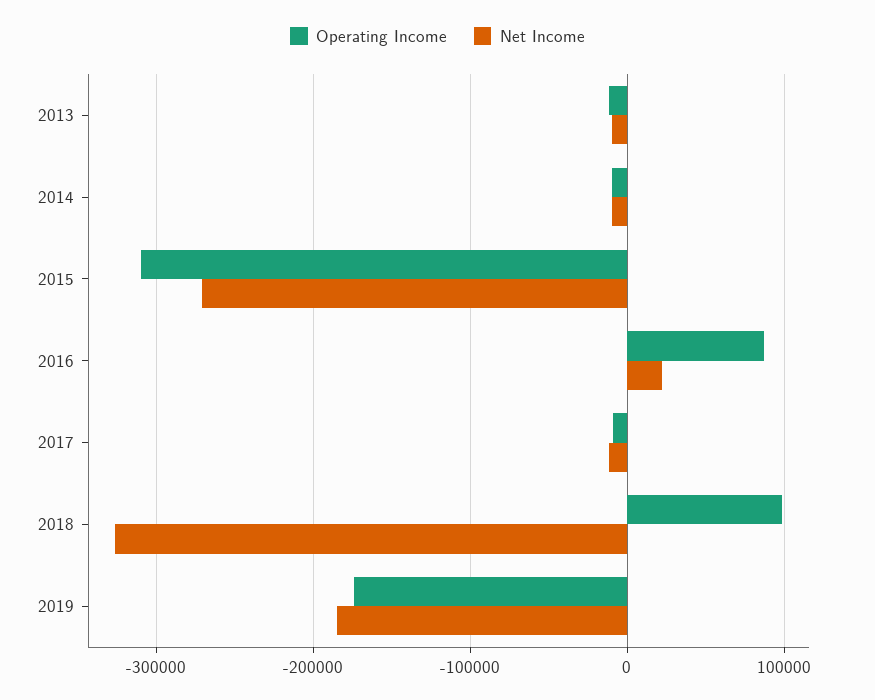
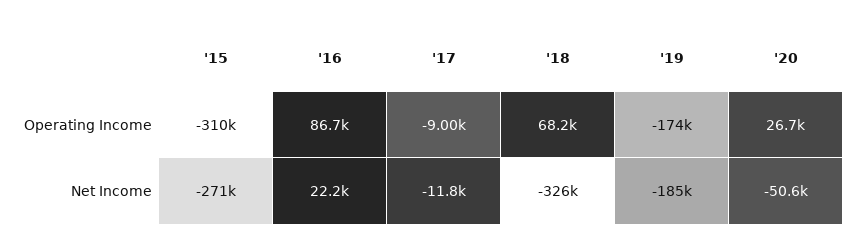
Operating Income, 2013: -10000 -> none
Net Income, 2013: -10000 -> none
Operating Income, 2014: -10000 -> none
Net Income, 2014: -10000 -> none
Operating Income, 2018: 100000 -> 68200
Operating Income, '20: none -> 26700
Net Income, '20: none -> -50600

